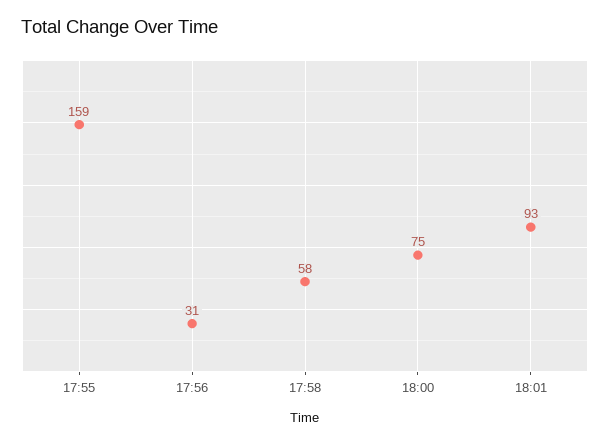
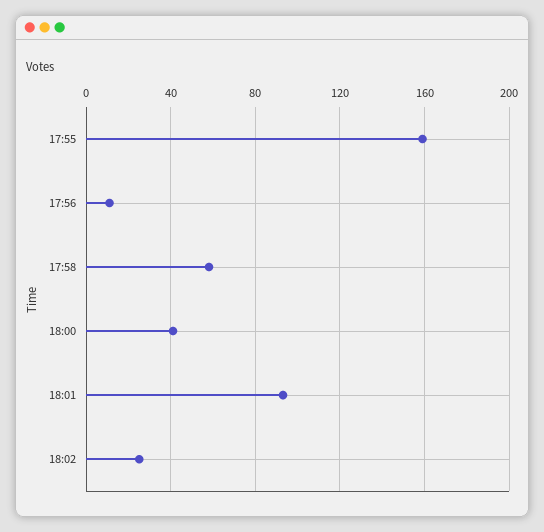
17:56: 31 -> 10
18:00: 75 -> 40
18:02: none -> 25

